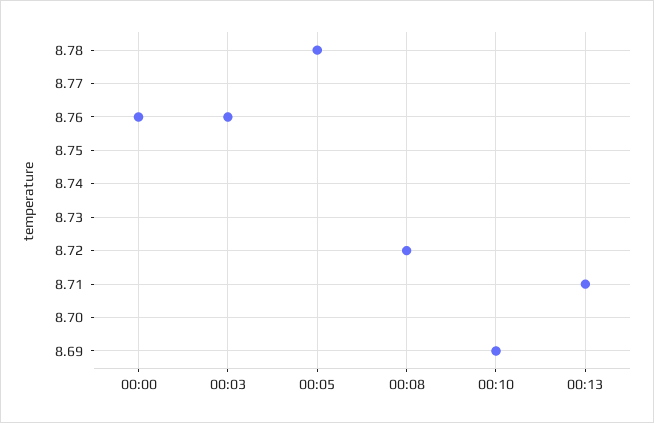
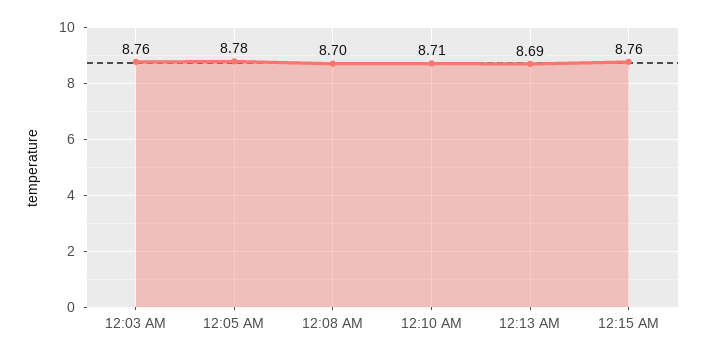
00:00: 8.76 -> none
00:08: 8.72 -> 8.7
00:10: 8.69 -> 8.71
00:13: 8.71 -> 8.69
12:15 AM: none -> 8.76

